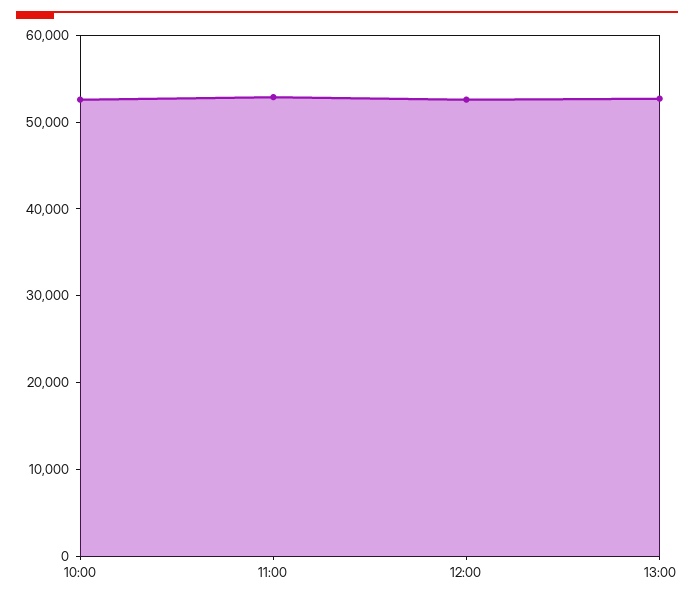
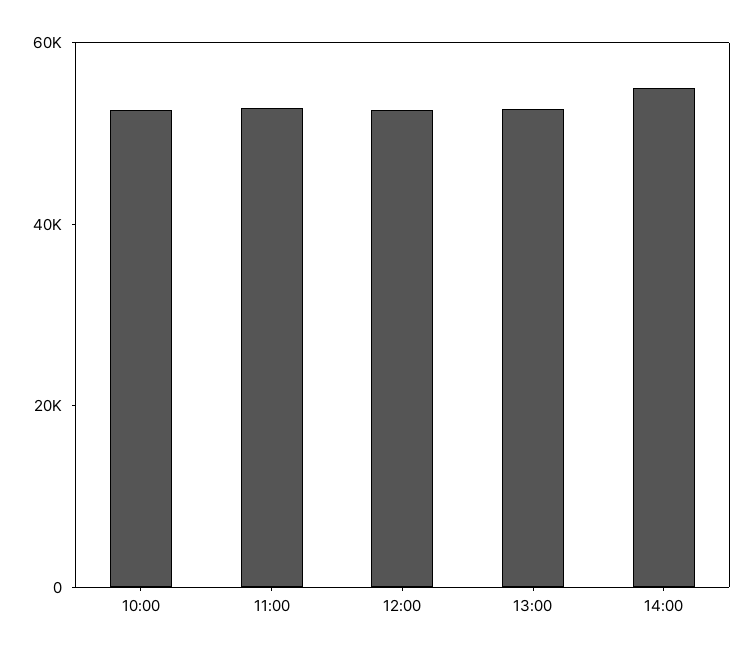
14:00: none -> 55000

